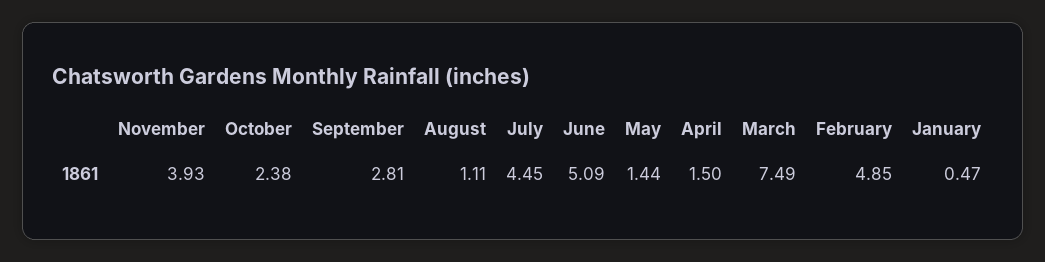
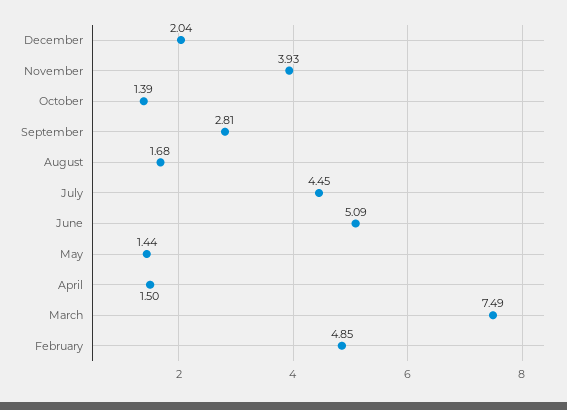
October: 2.38 -> 1.39
August: 1.11 -> 1.68
January: 0.47 -> none
December: none -> 2.04

